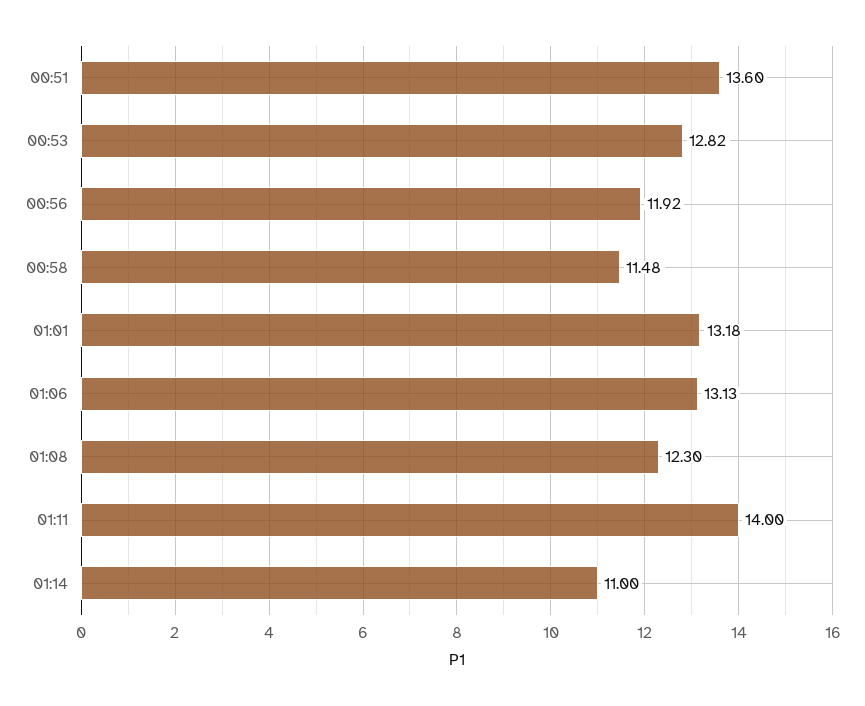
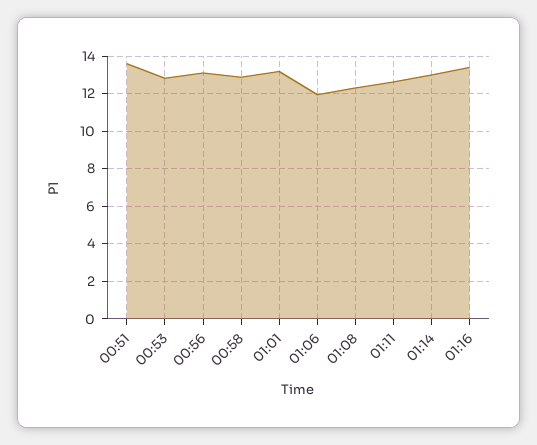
00:56: 11.92 -> 13
00:58: 11.48 -> 13
01:06: 13.13 -> 12
01:11: 14 -> 12.5
01:14: 11 -> 13
01:16: none -> 13.5

